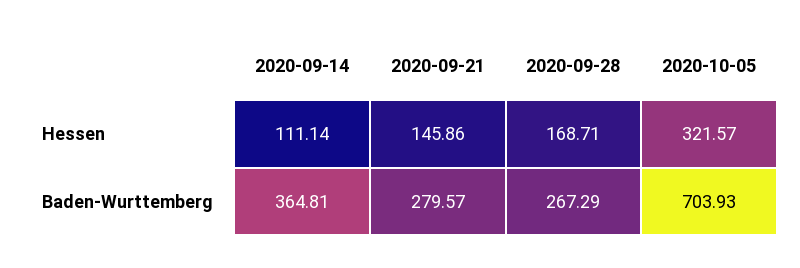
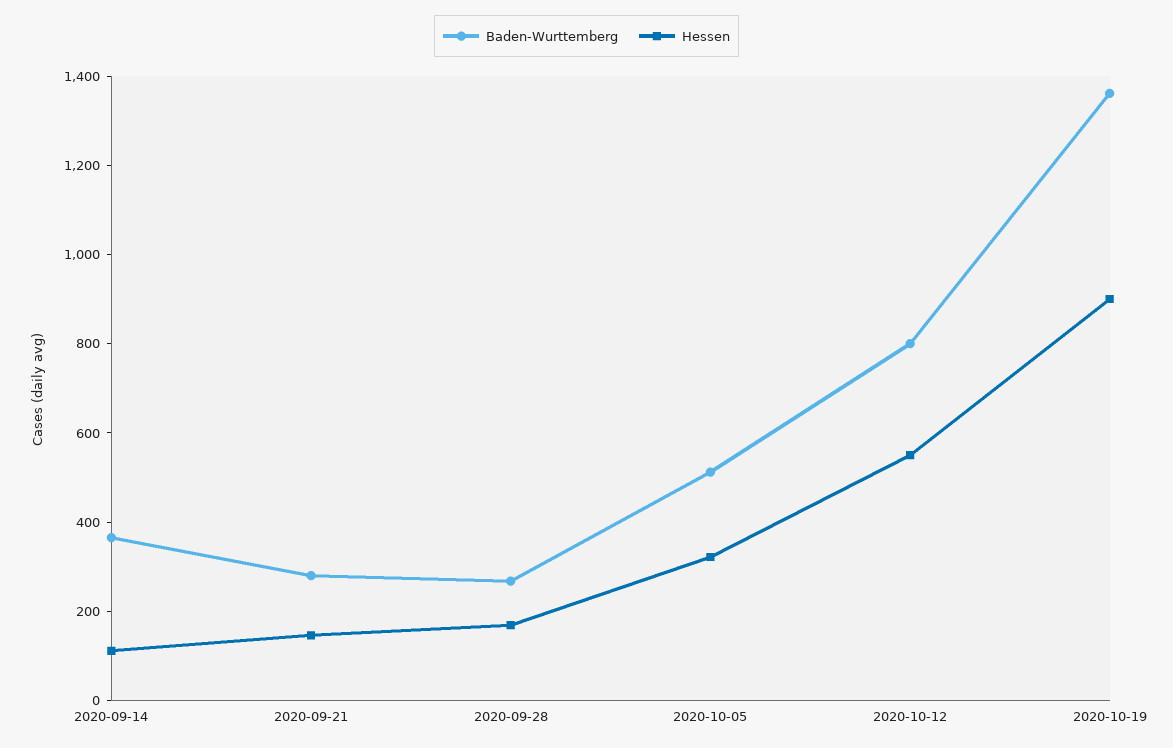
Baden-Wurttemberg, 2020-10-05: 703.93 -> 500
Baden-Wurttemberg, 2020-10-12: none -> 800
Hessen, 2020-10-12: none -> 550
Baden-Wurttemberg, 2020-10-19: none -> 1350
Hessen, 2020-10-19: none -> 900

